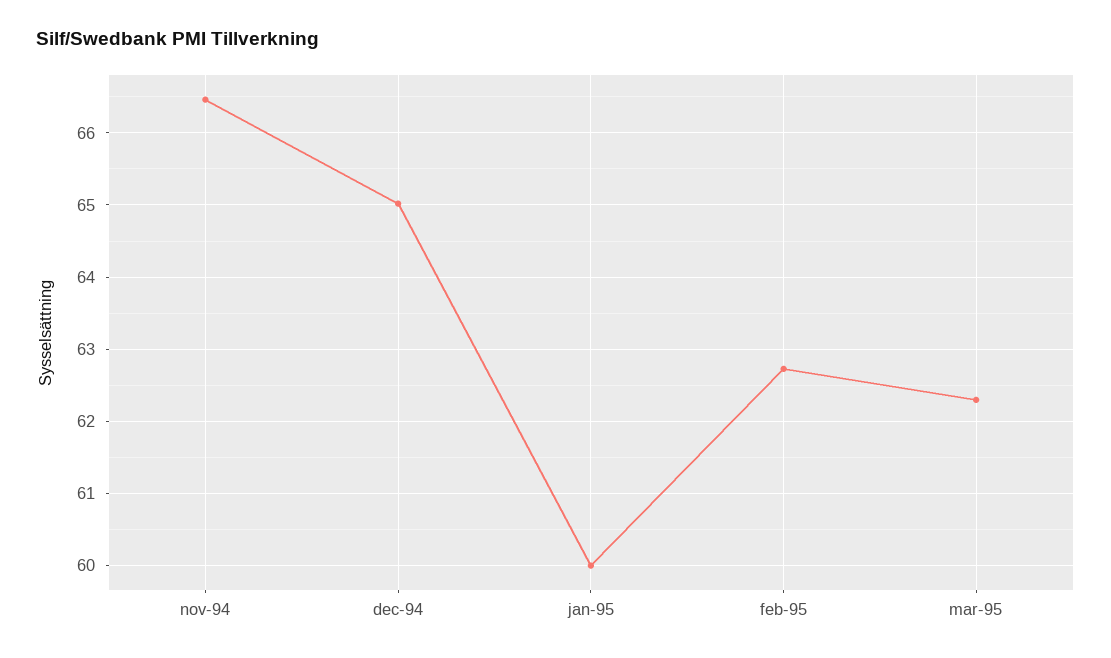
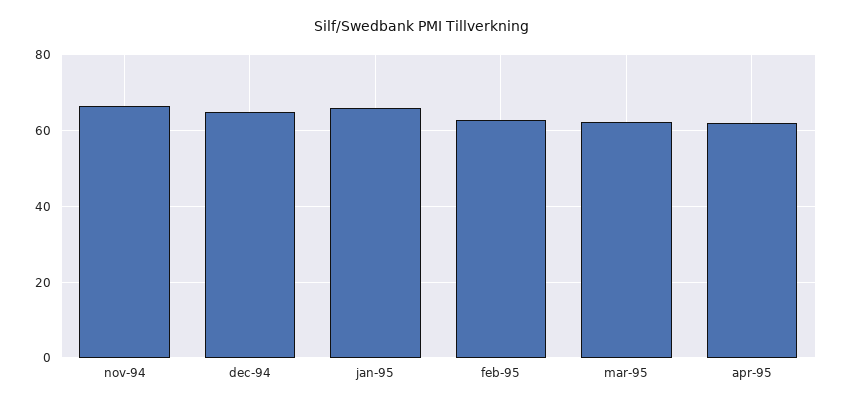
jan-95: 60 -> 66
apr-95: none -> 62

